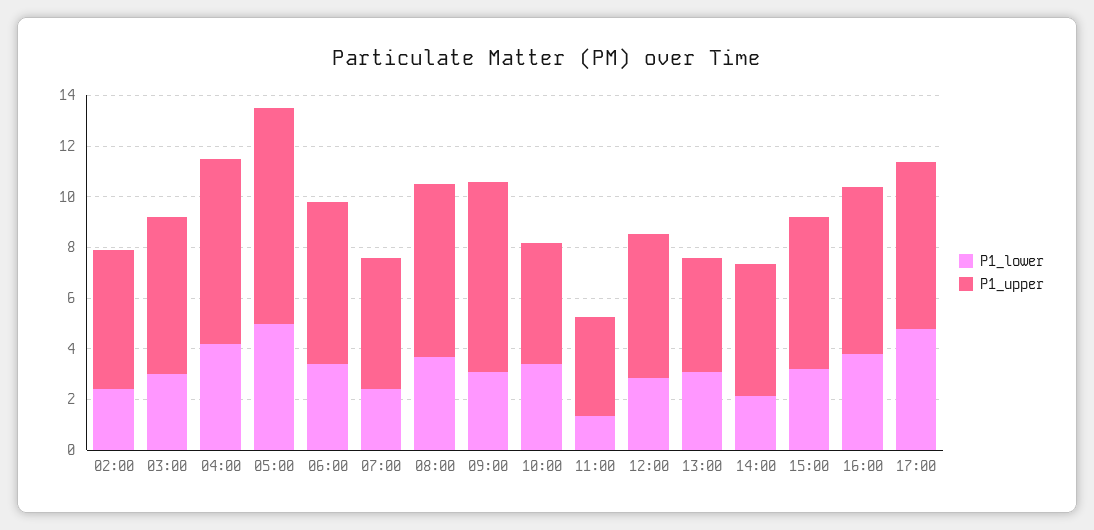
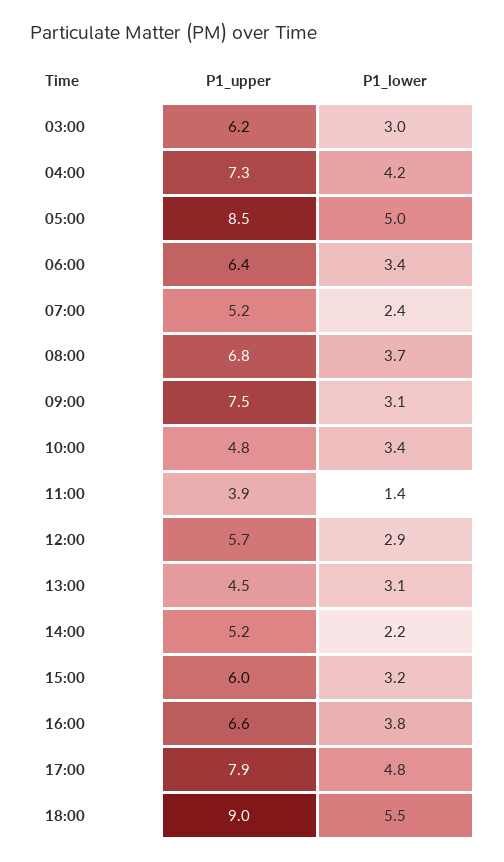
P1_lower, 02:00: 2.5 -> none
P1_upper, 02:00: 5.5 -> none
P1_upper, 17:00: 6.5 -> 7.9
P1_upper, 18:00: none -> 9
P1_lower, 18:00: none -> 5.5

